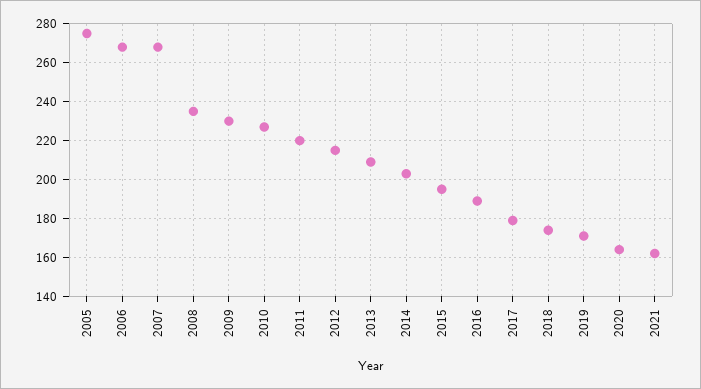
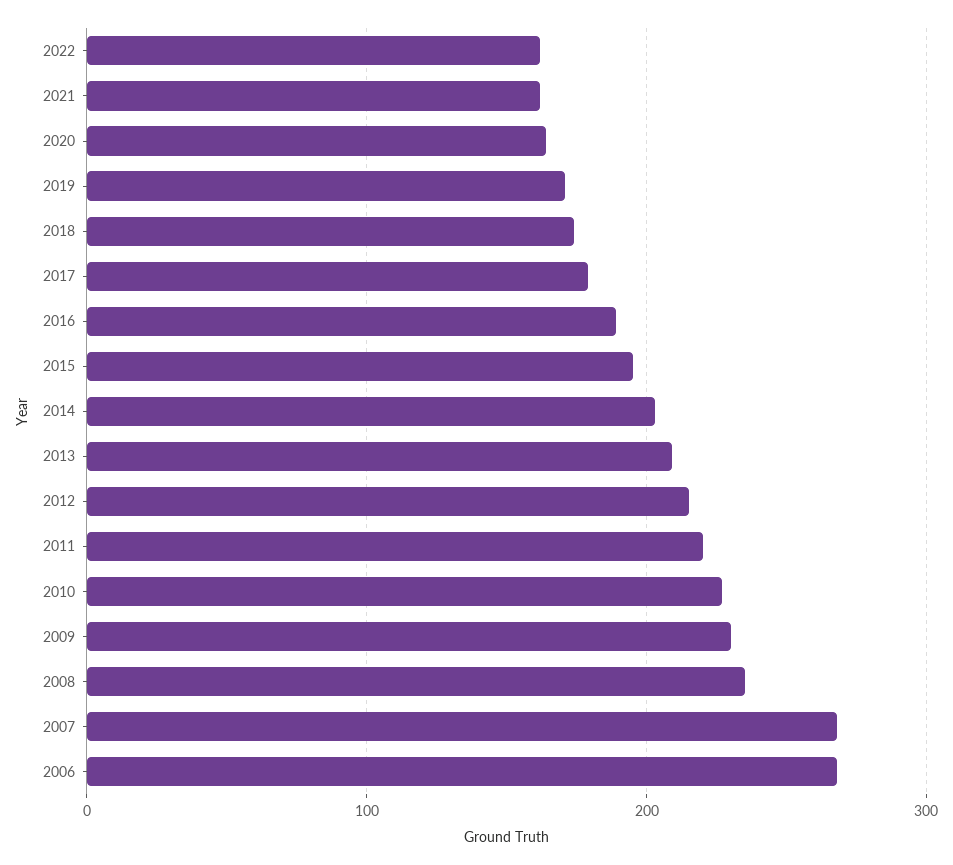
2005: 275 -> none
2022: none -> 160

